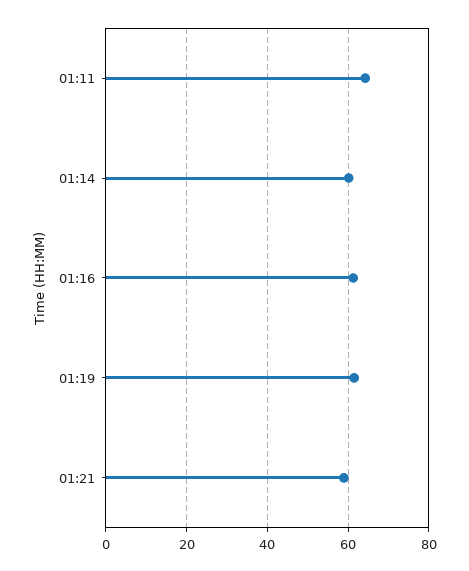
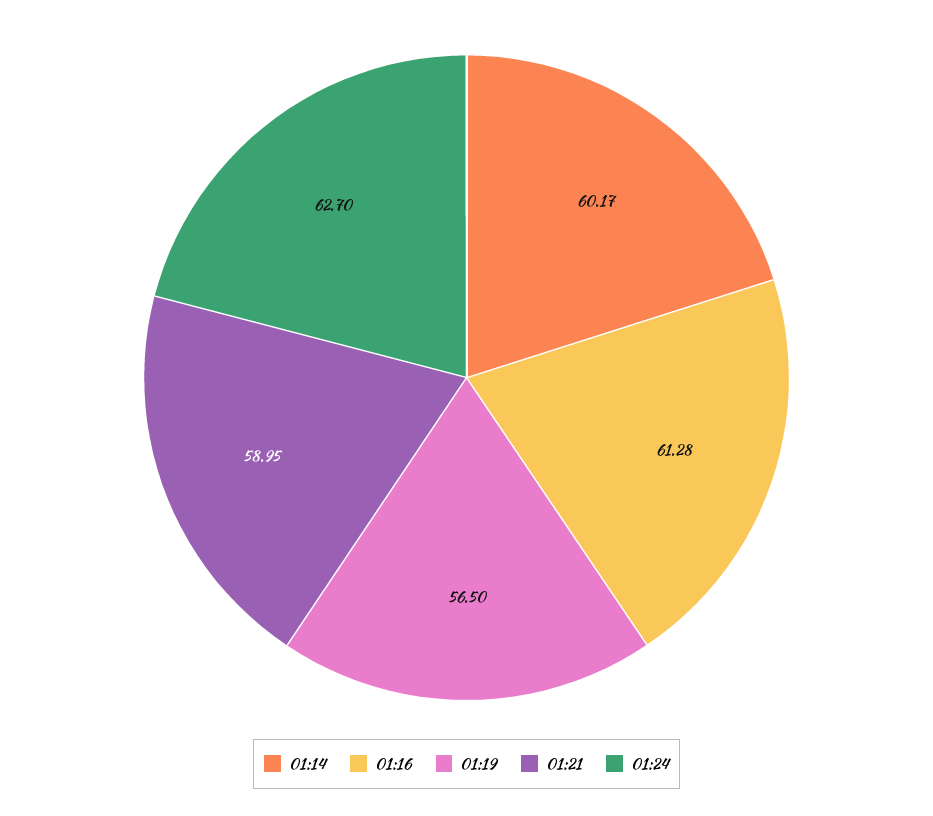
01:11: 64 -> none
01:19: 62 -> 56.5
01:24: none -> 62.7

